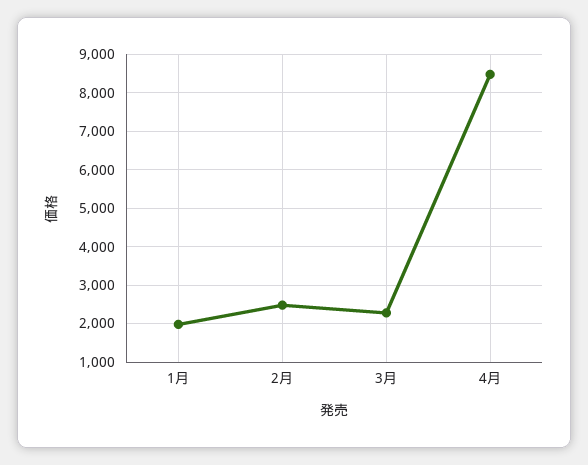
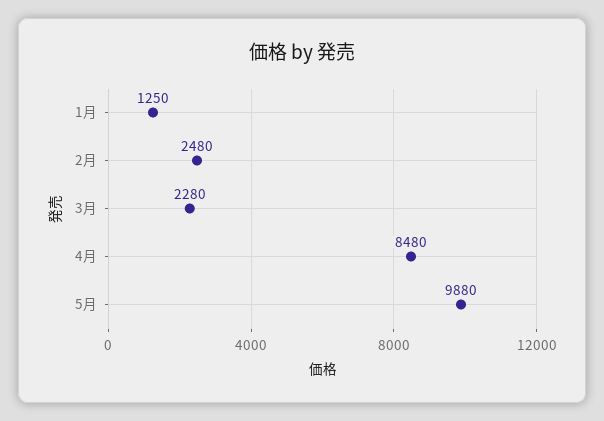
1月: 2000 -> 1250
5月: none -> 9880

